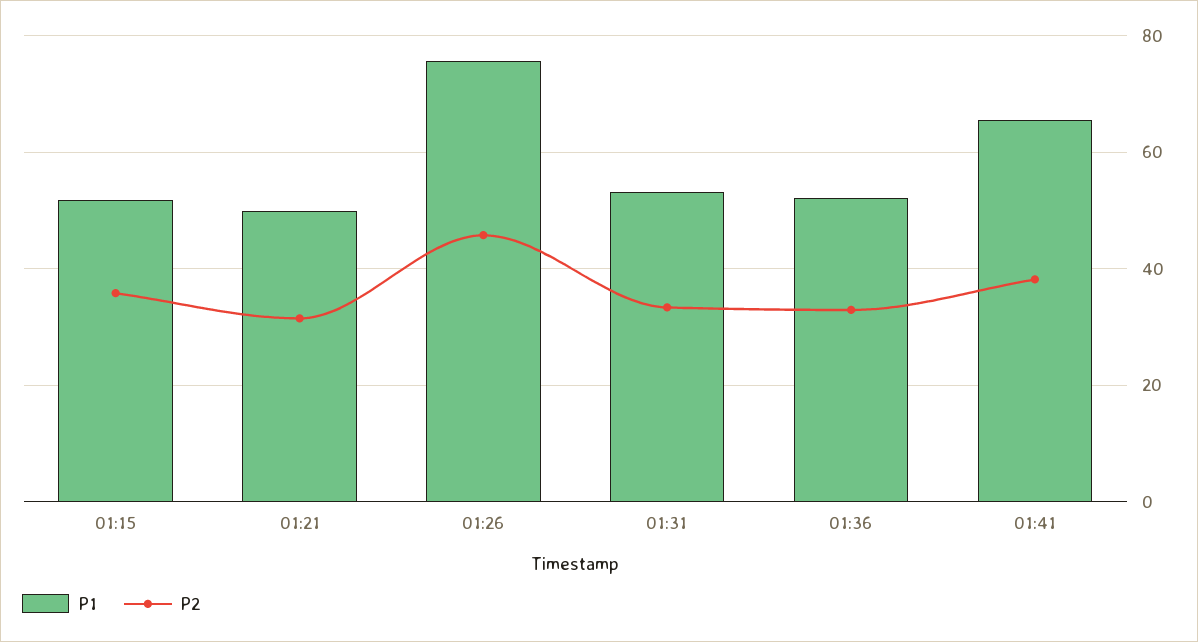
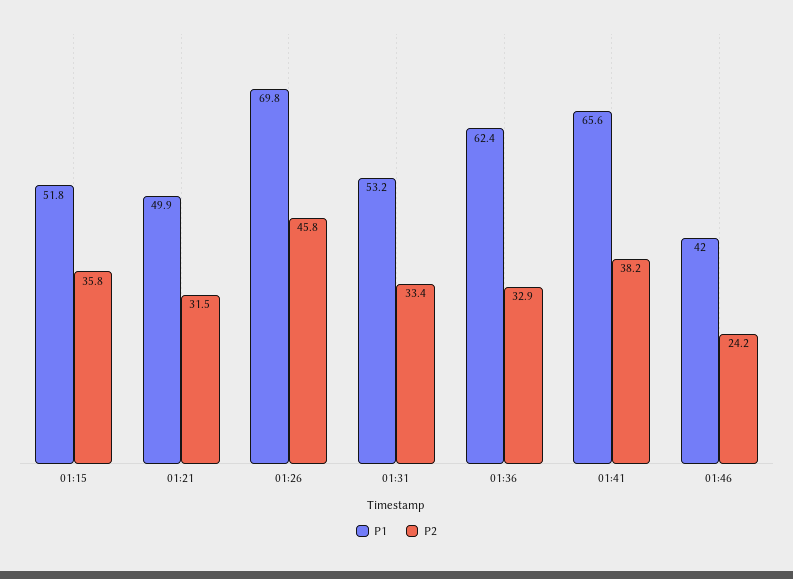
P1, 01:26: 76 -> 69.8
P1, 01:36: 52 -> 62.4
P1, 01:46: none -> 42
P2, 01:46: none -> 24.2

